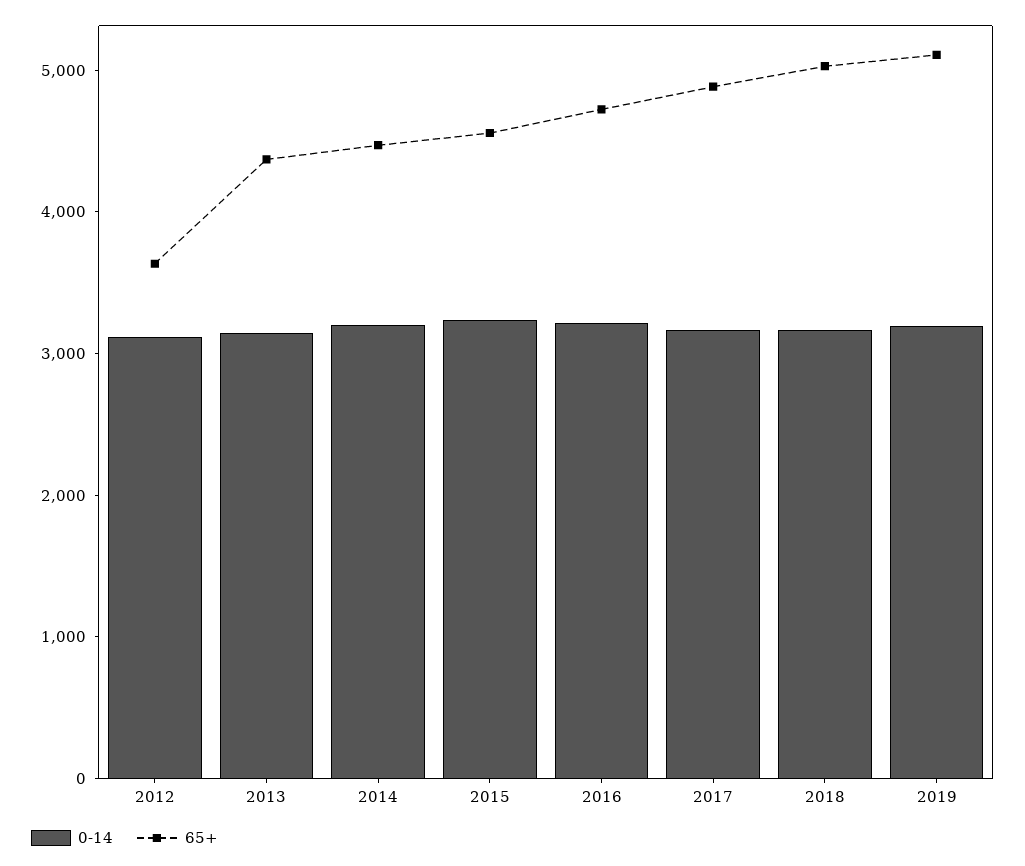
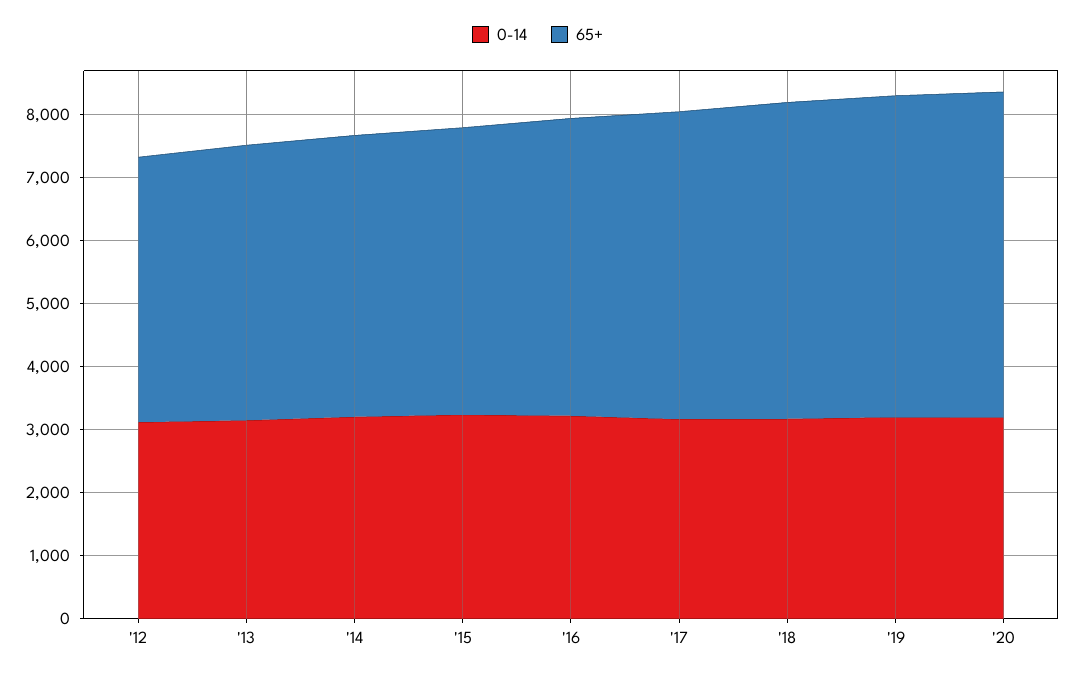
65+, 2012: 3600 -> 4200
0-14, '20: none -> 3200
65+, '20: none -> 5200

